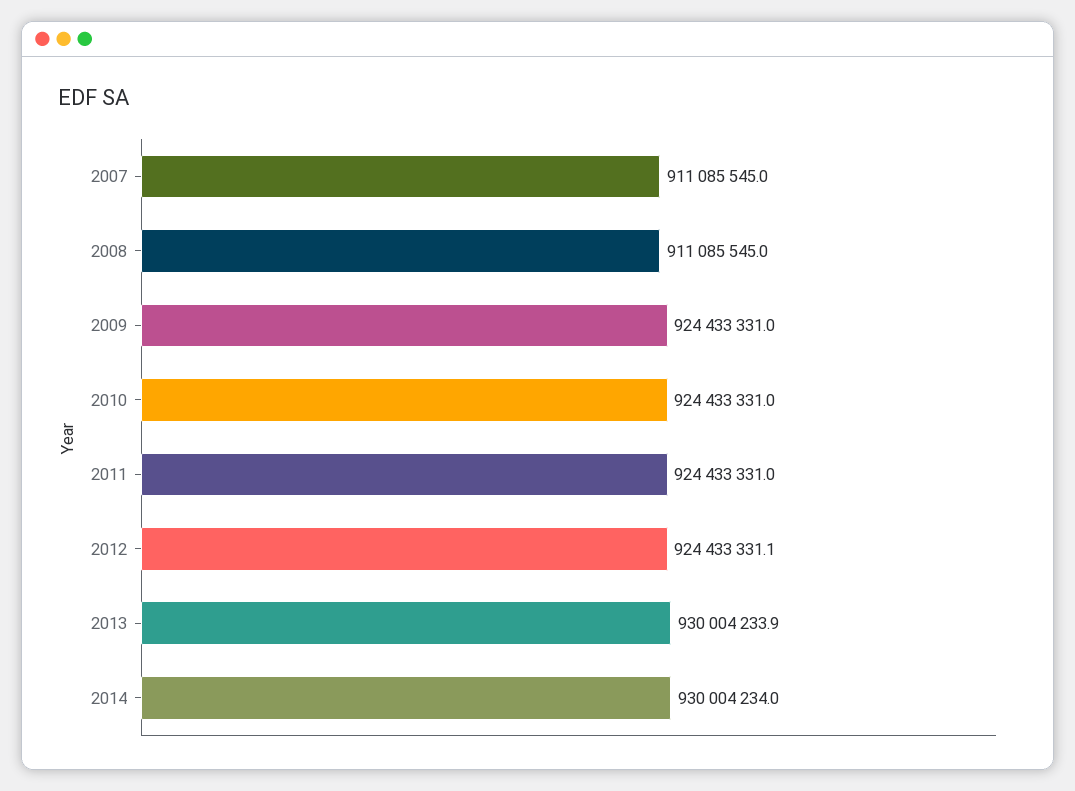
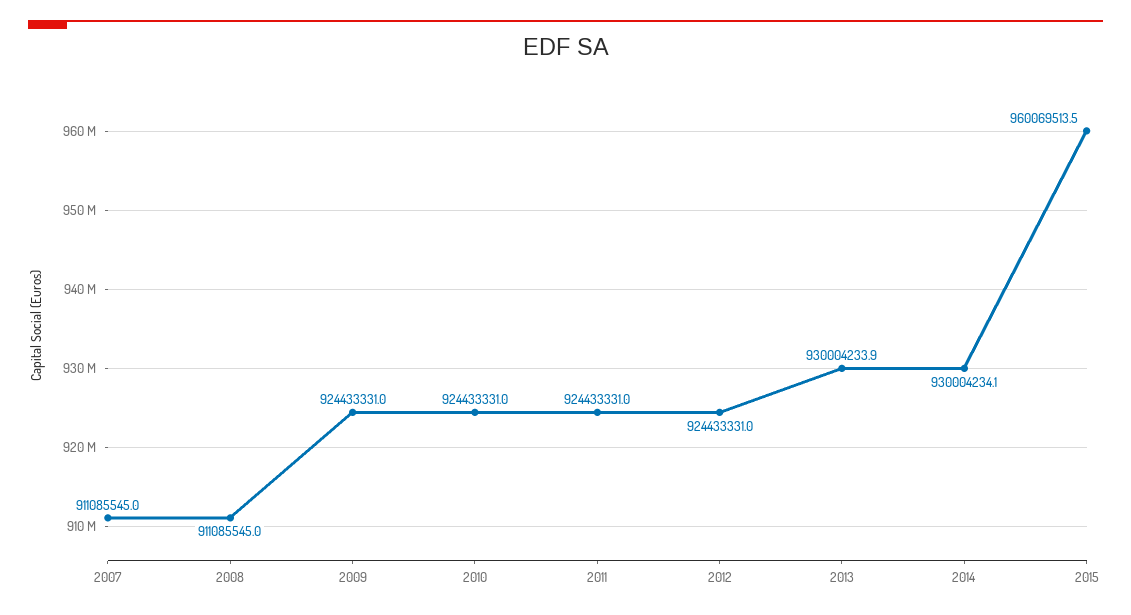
2012: 924433331.1 -> 924433331
2014: 930004234 -> 930004234.1
2015: none -> 960069513.5

